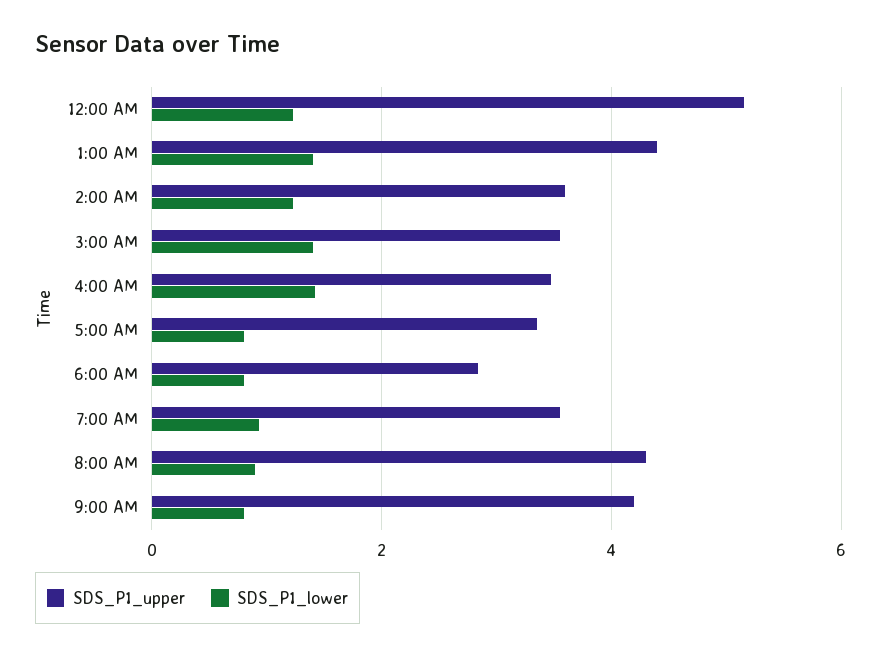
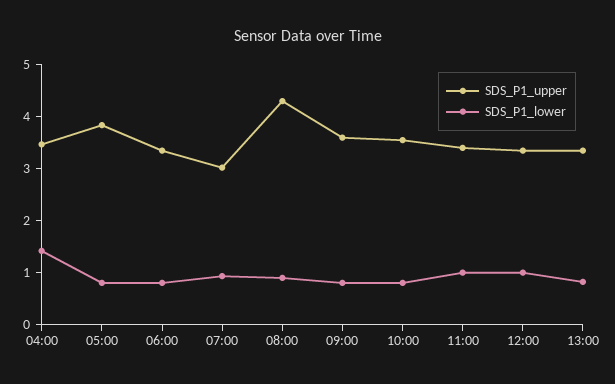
SDS_P1_upper, 12:00 AM: 5.2 -> none
SDS_P1_lower, 12:00 AM: 1.2 -> none
SDS_P1_upper, 1:00 AM: 4.4 -> none
SDS_P1_lower, 1:00 AM: 1.4 -> none
SDS_P1_upper, 2:00 AM: 3.6 -> none
SDS_P1_lower, 2:00 AM: 1.2 -> none
SDS_P1_upper, 3:00 AM: 3.6 -> none
SDS_P1_lower, 3:00 AM: 1.4 -> none
SDS_P1_upper, 5:00 AM: 3.4 -> 3.8
SDS_P1_upper, 6:00 AM: 2.8 -> 3.4
SDS_P1_upper, 7:00 AM: 3.6 -> 3
SDS_P1_upper, 9:00 AM: 4.2 -> 3.6
SDS_P1_upper, 10:00: none -> 3.6
SDS_P1_lower, 10:00: none -> 0.8
SDS_P1_upper, 11:00: none -> 3.4
SDS_P1_lower, 11:00: none -> 1
SDS_P1_upper, 12:00: none -> 3.4
SDS_P1_lower, 12:00: none -> 1
SDS_P1_upper, 13:00: none -> 3.4
SDS_P1_lower, 13:00: none -> 0.8

